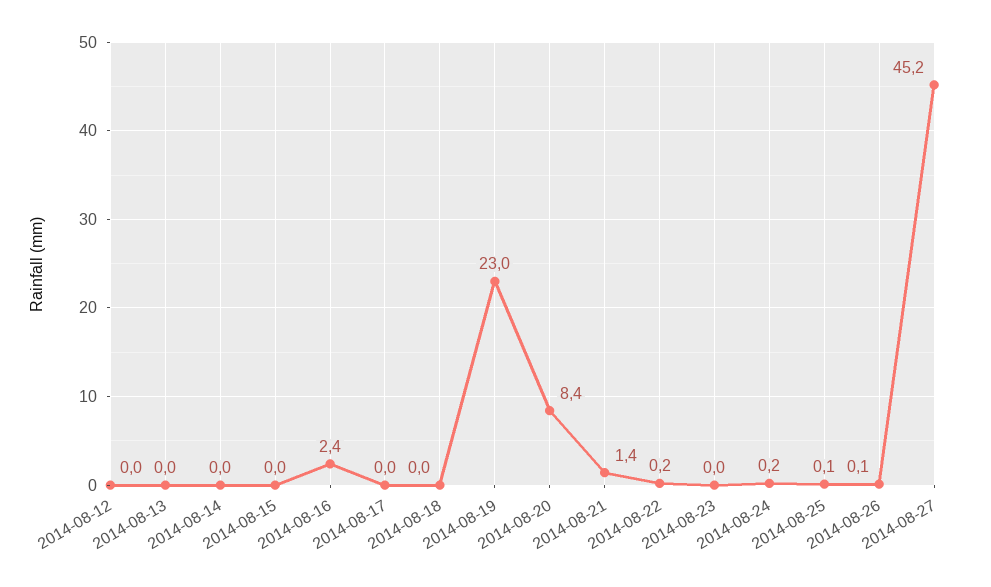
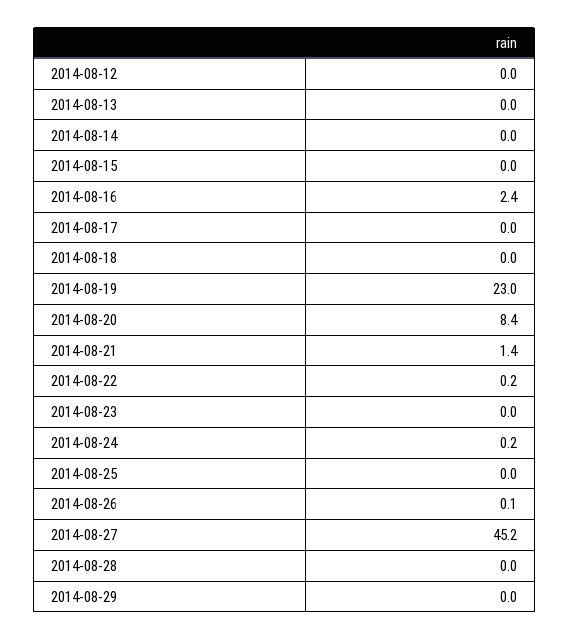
2014-08-25: 0.1 -> 0
2014-08-28: none -> 0
2014-08-29: none -> 0

